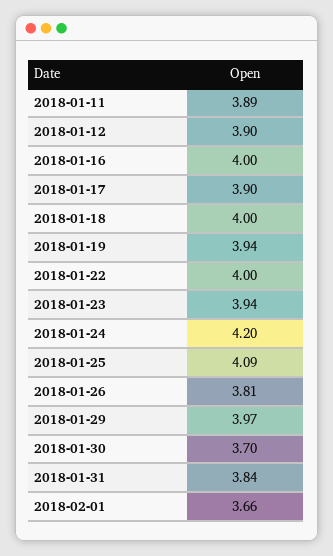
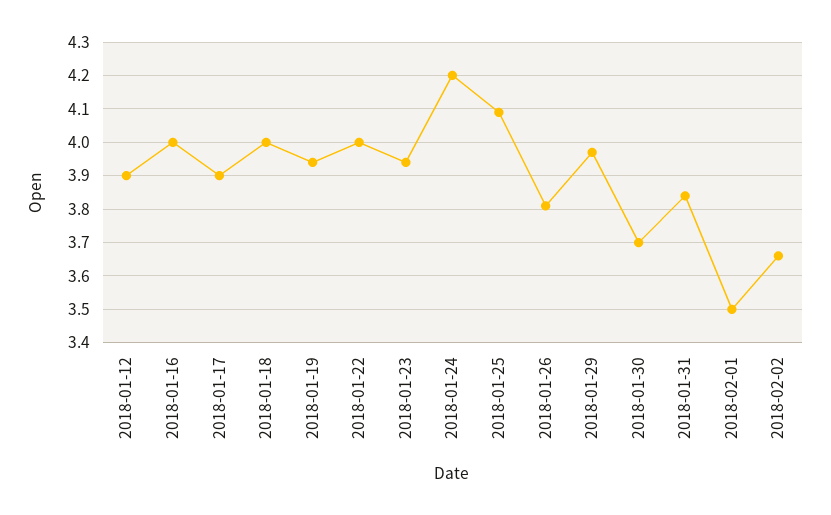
2018-01-11: 3.89 -> none
2018-02-01: 3.66 -> 3.5
2018-02-02: none -> 3.65

